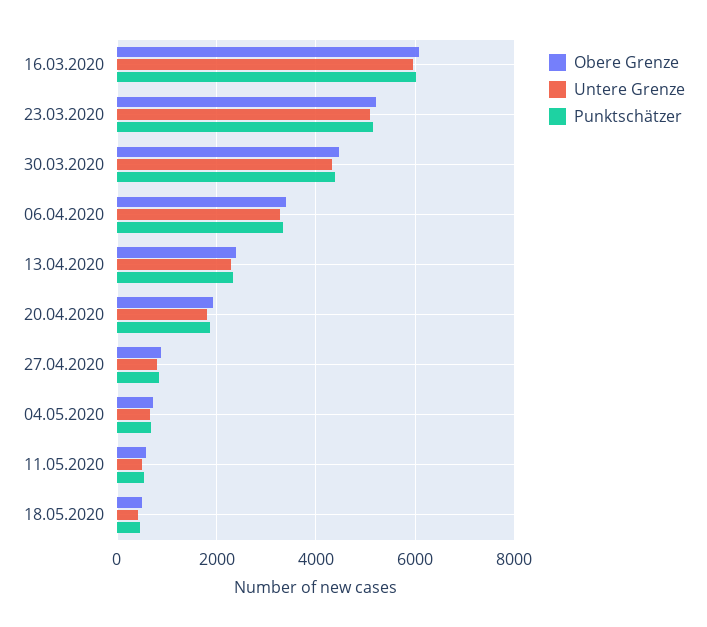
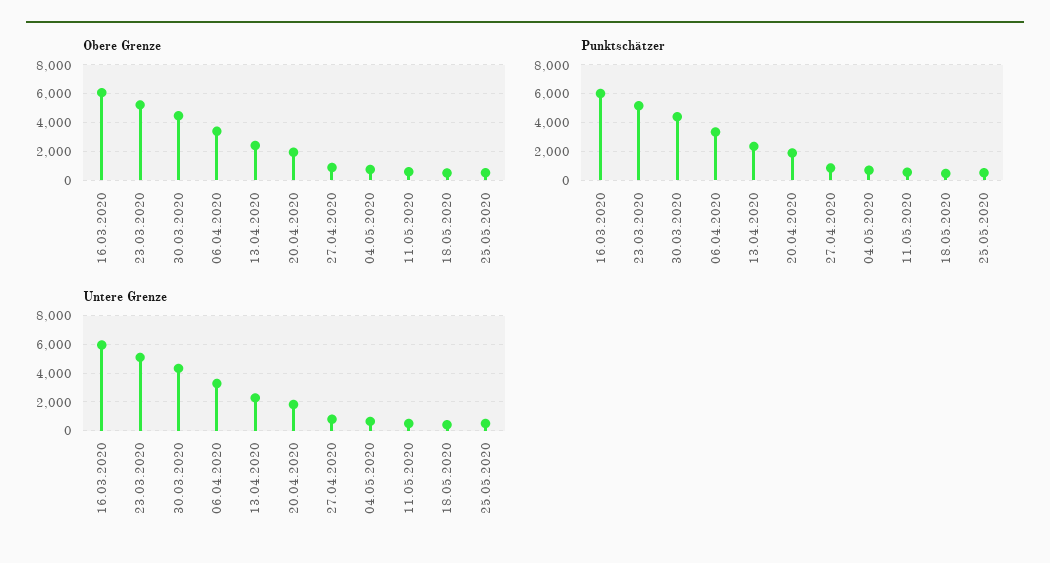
Obere Grenze, 25.05.2020: none -> 500
Punktschätzer, 25.05.2020: none -> 500
Untere Grenze, 25.05.2020: none -> 500

